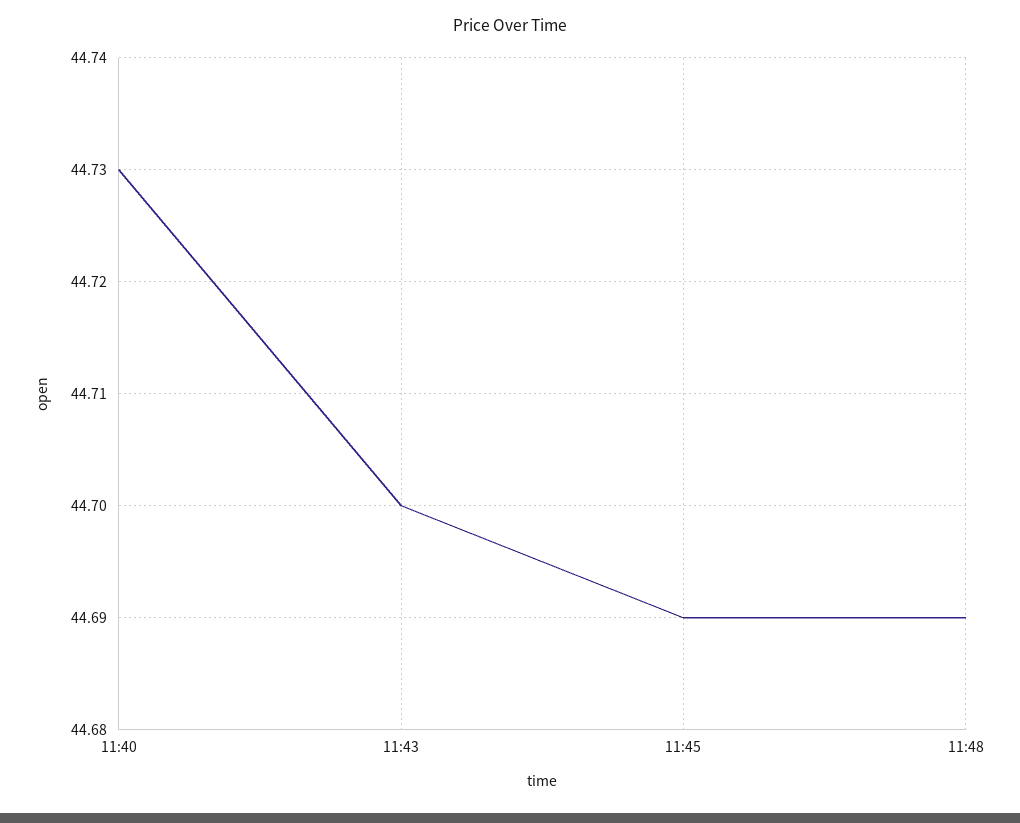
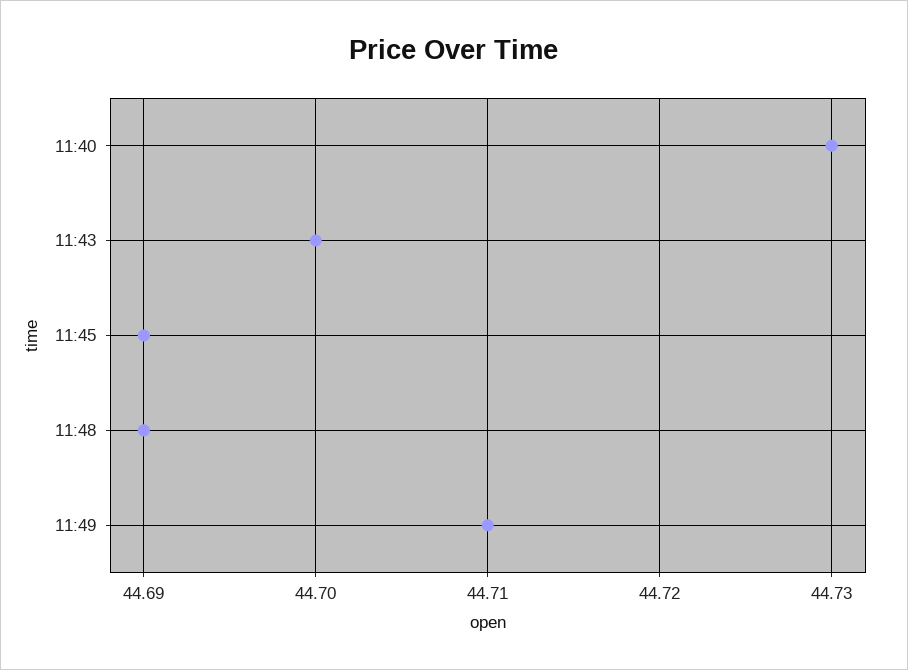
11:49: none -> 44.71

